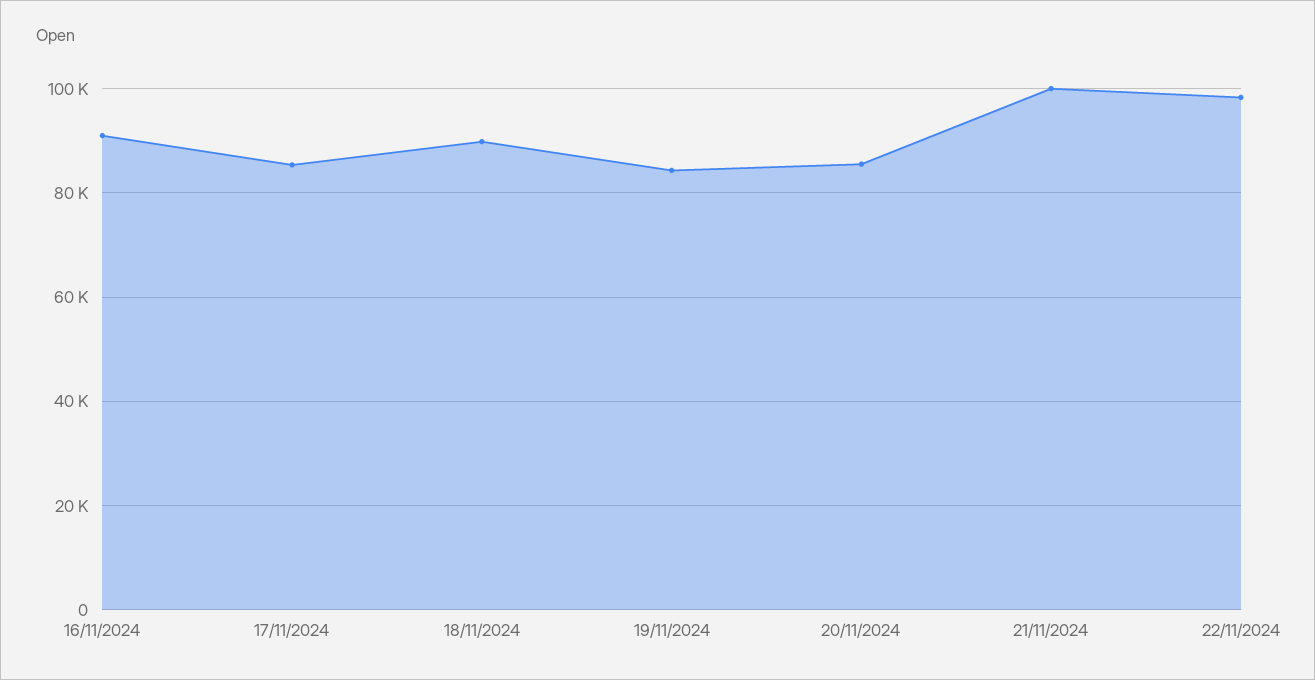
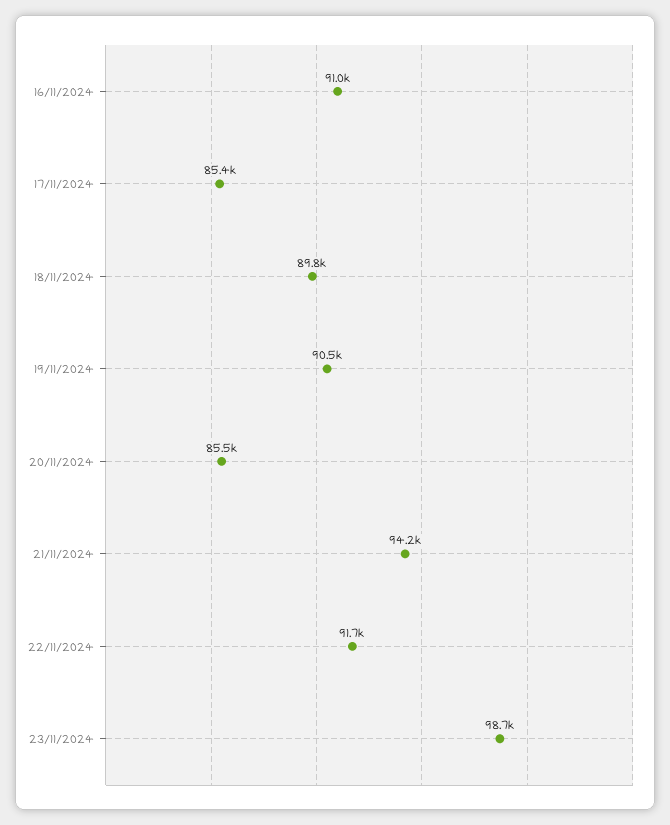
19/11/2024: 84000 -> 90500
21/11/2024: 100000 -> 94200
22/11/2024: 98000 -> 91700
23/11/2024: none -> 98700

